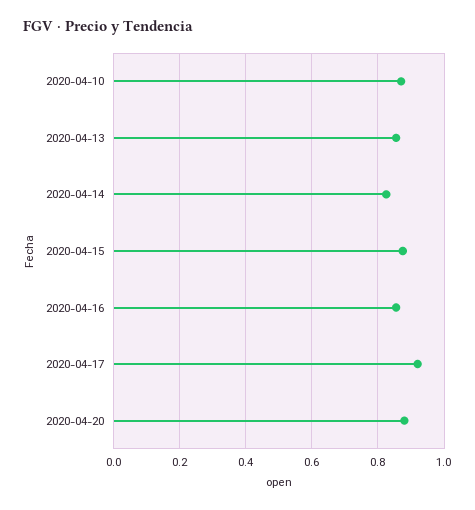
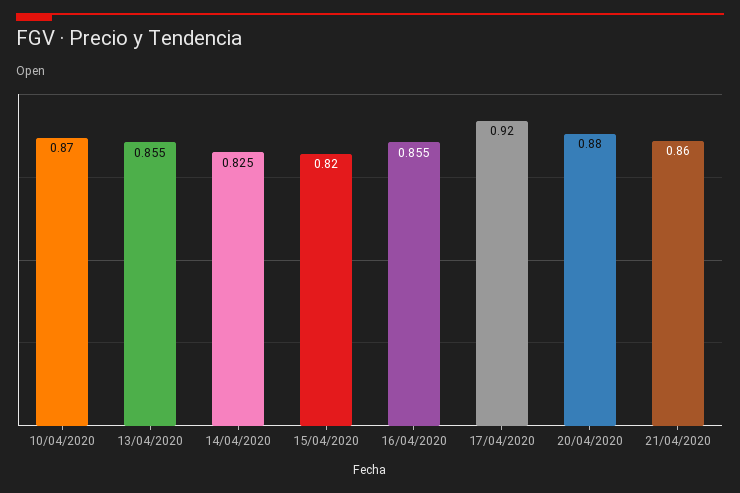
2020-04-15: 0.88 -> 0.82
21/04/2020: none -> 0.86

